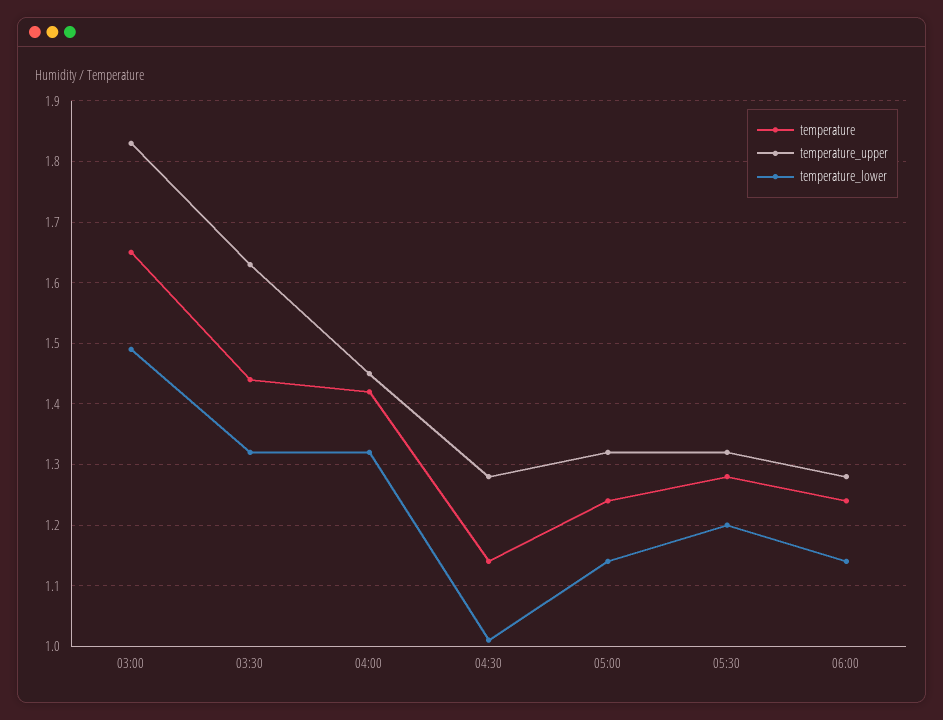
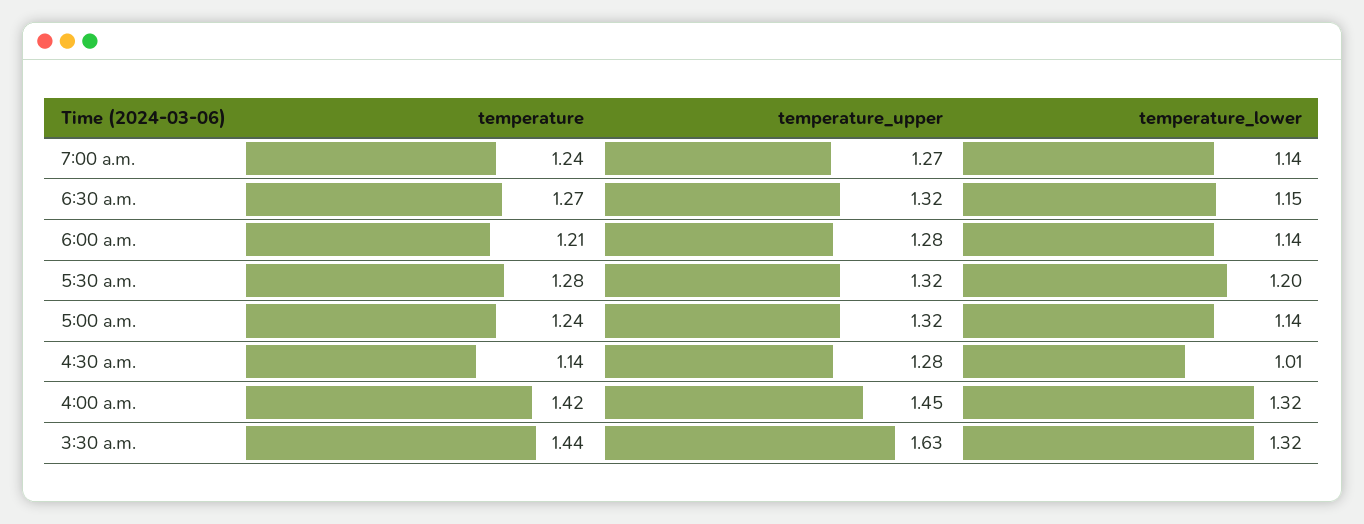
temperature, 03:00: 1.65 -> none
temperature_upper, 03:00: 1.83 -> none
temperature_lower, 03:00: 1.49 -> none
temperature, 06:00: 1.24 -> 1.21
temperature, 7:00 a.m.: none -> 1.24
temperature_upper, 7:00 a.m.: none -> 1.27
temperature_lower, 7:00 a.m.: none -> 1.14
temperature, 6:30 a.m.: none -> 1.27
temperature_upper, 6:30 a.m.: none -> 1.32
temperature_lower, 6:30 a.m.: none -> 1.15

